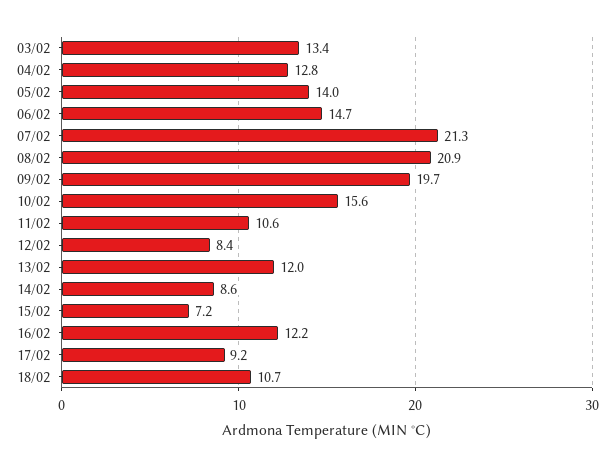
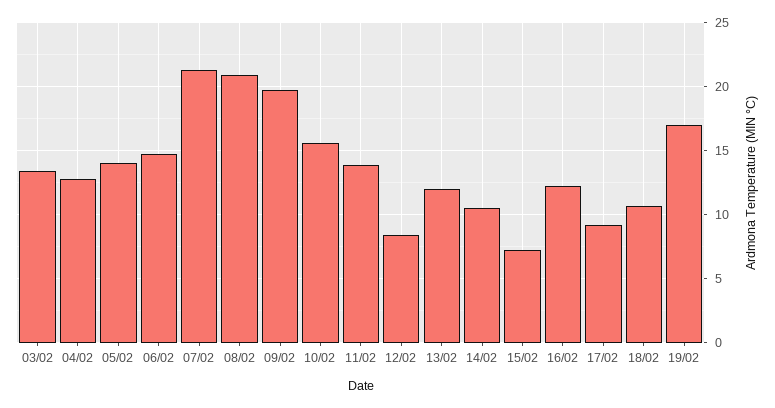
11/02: 10.6 -> 14
14/02: 8.6 -> 10.5
19/02: none -> 17

